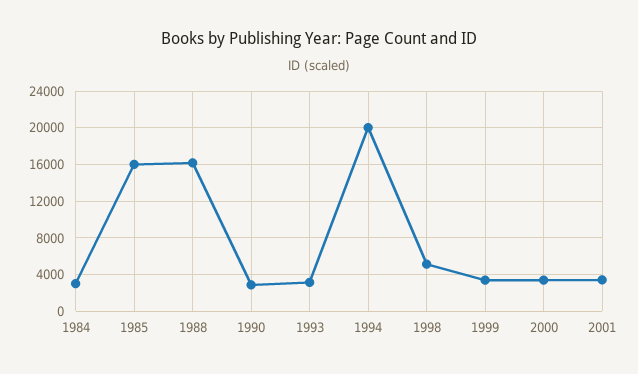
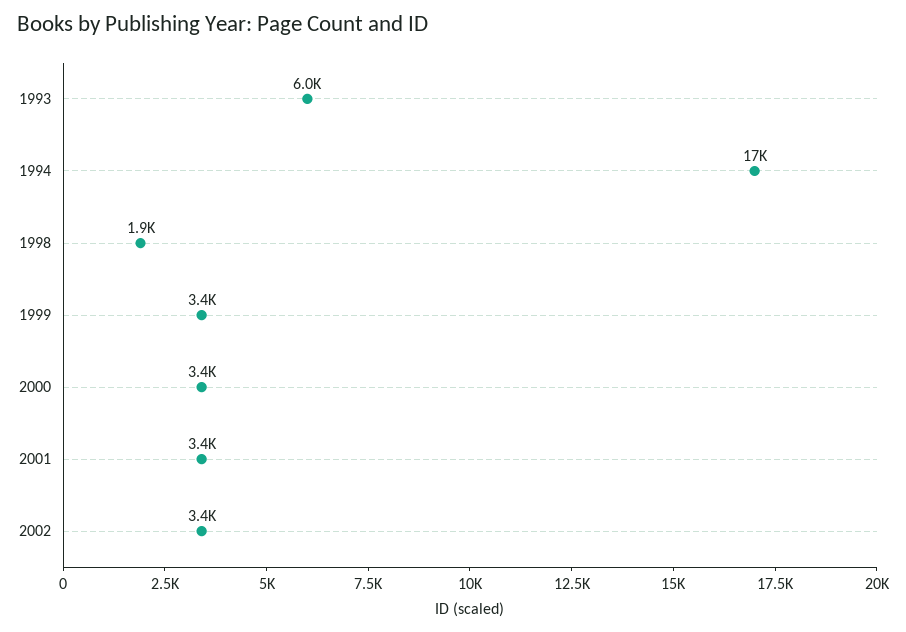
1984: 3000 -> none
1985: 16000 -> none
1988: 16000 -> none
1990: 3000 -> none
1993: 3000 -> 6000
1994: 20000 -> 17000
1998: 5000 -> 1900
2002: none -> 3400

